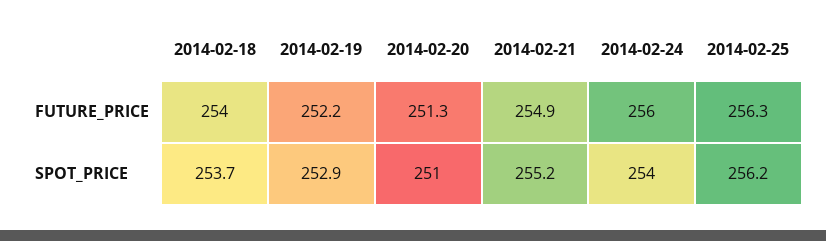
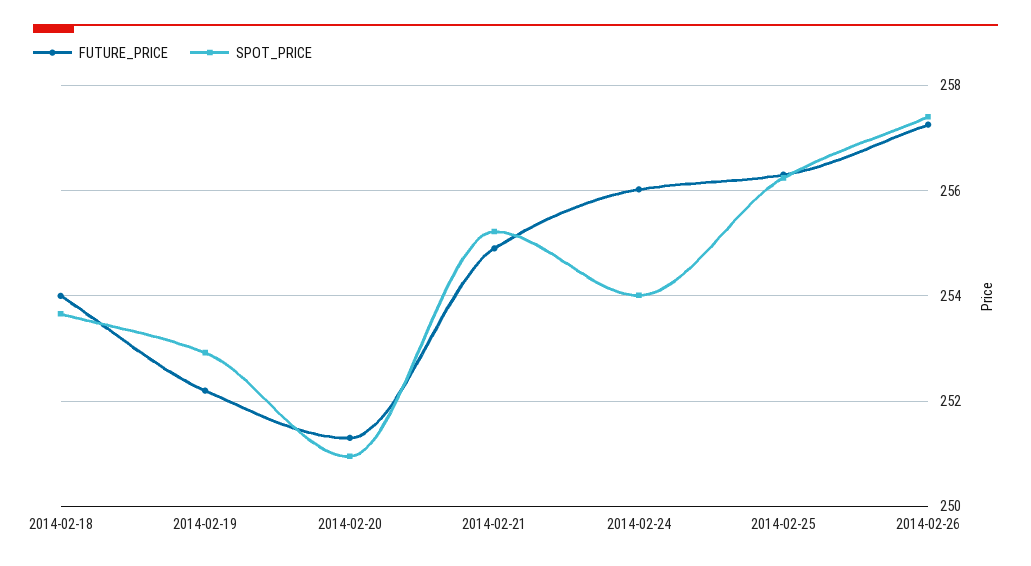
FUTURE_PRICE, 2014-02-26: none -> 257.2
SPOT_PRICE, 2014-02-26: none -> 257.4

